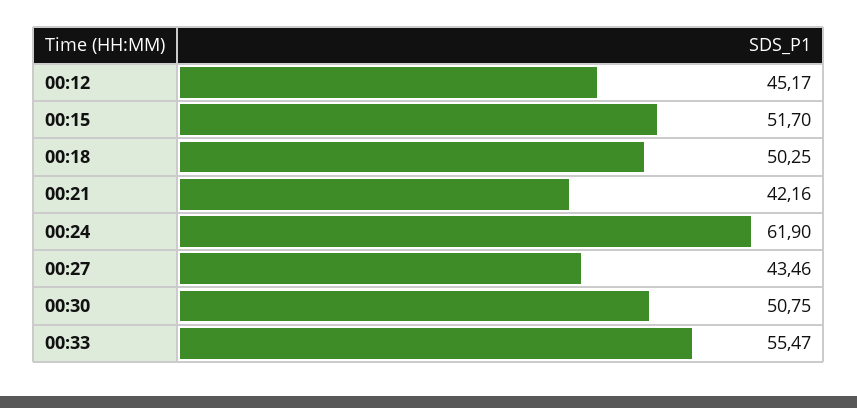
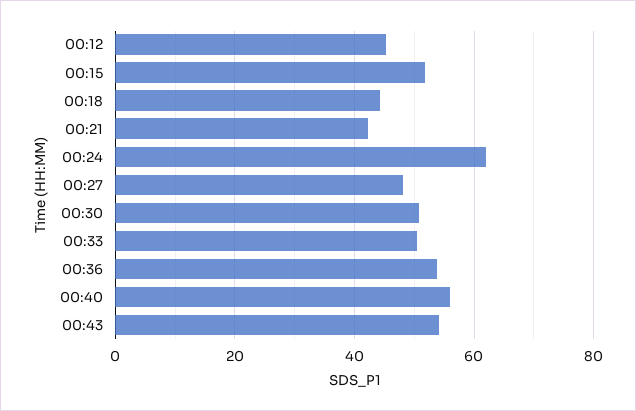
00:18: 50.25 -> 44
00:27: 43.46 -> 48
00:33: 55.47 -> 50
00:36: none -> 54
00:40: none -> 56
00:43: none -> 54

